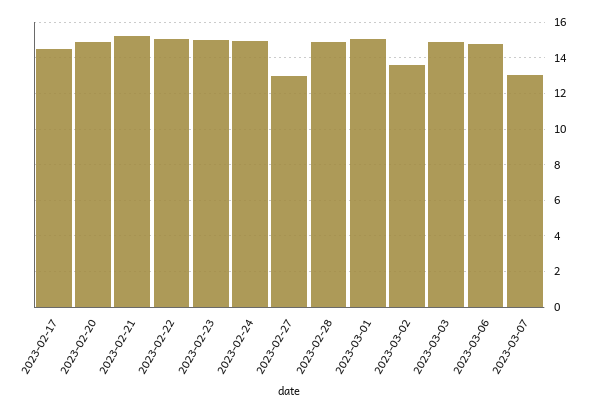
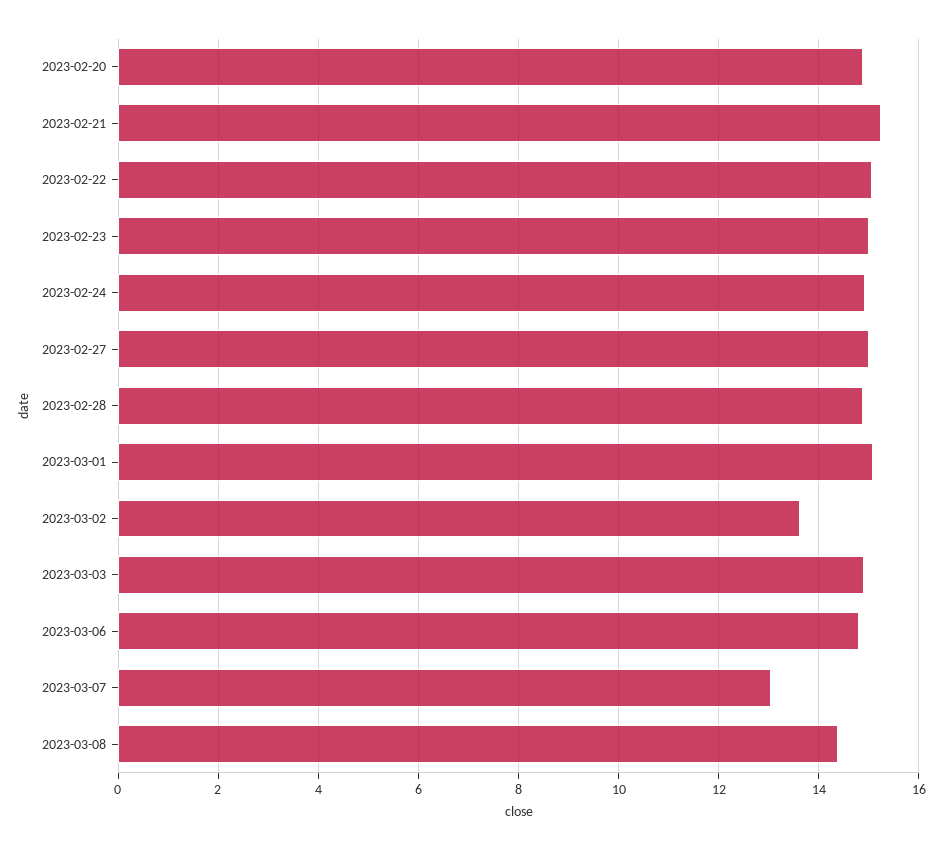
2023-02-17: 14.5 -> none
2023-02-27: 13 -> 15
2023-03-08: none -> 14.4

